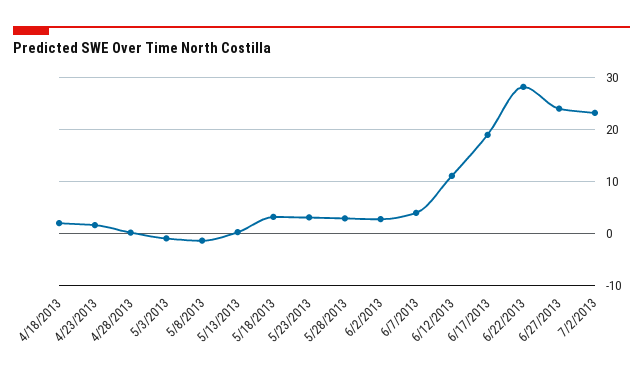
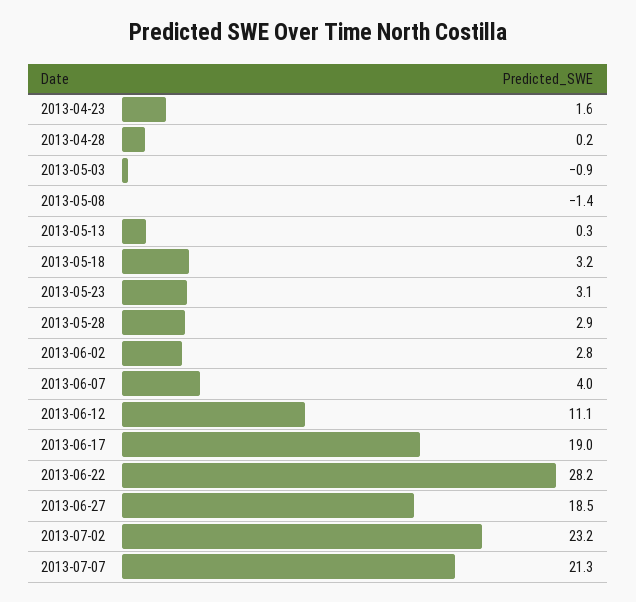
4/18/2013: 2 -> none
6/27/2013: 24 -> 18.5
2013-07-07: none -> 21.3

